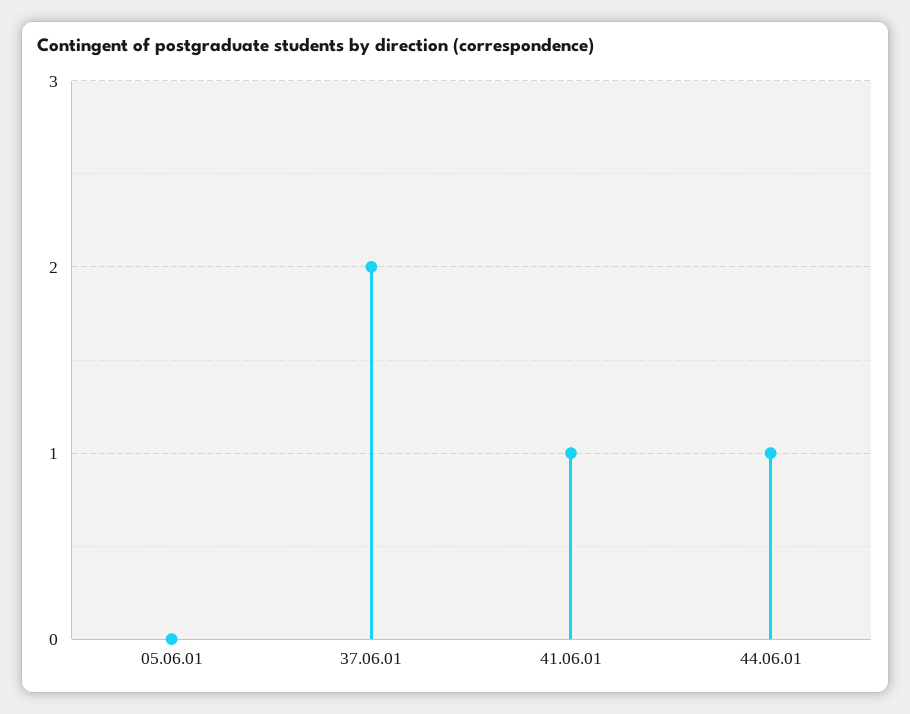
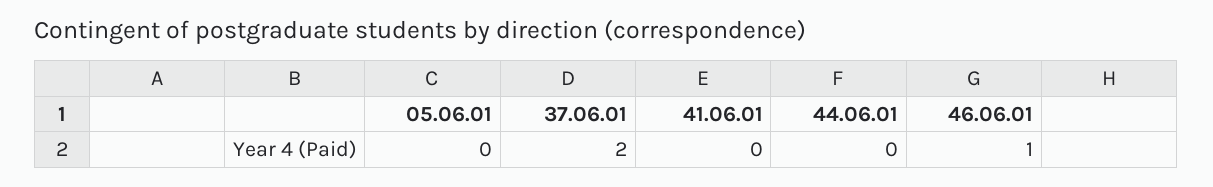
41.06.01: 1 -> 0
44.06.01: 1 -> 0
46.06.01: none -> 1

